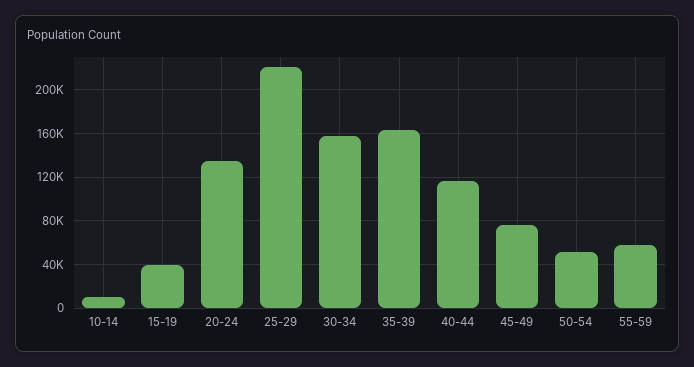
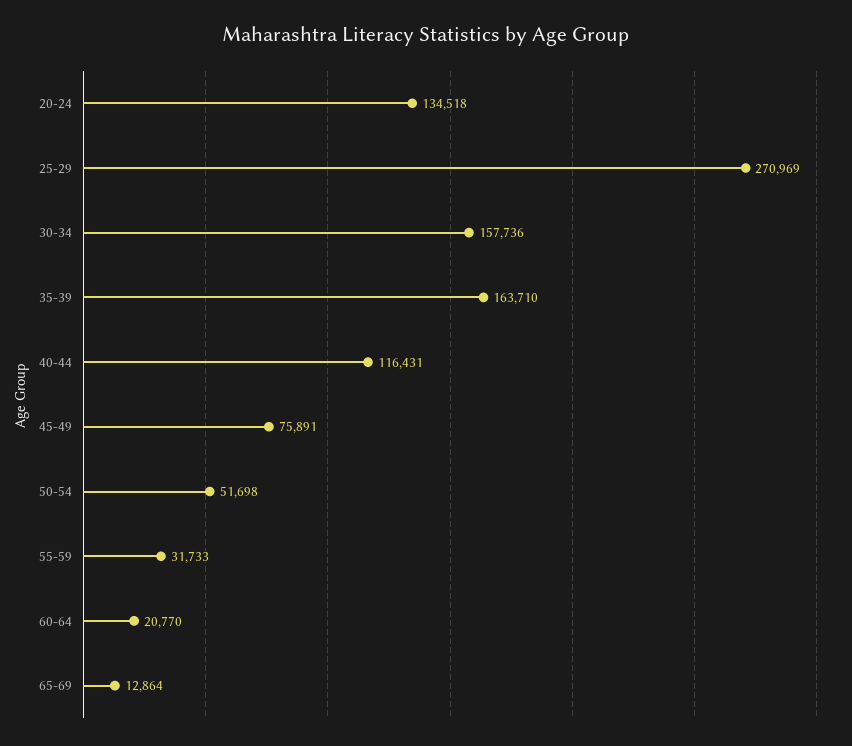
10-14: 10000 -> none
15-19: 40000 -> none
25-29: 220000 -> 270969
55-59: 60000 -> 31733
60-64: none -> 20770
65-69: none -> 12864

